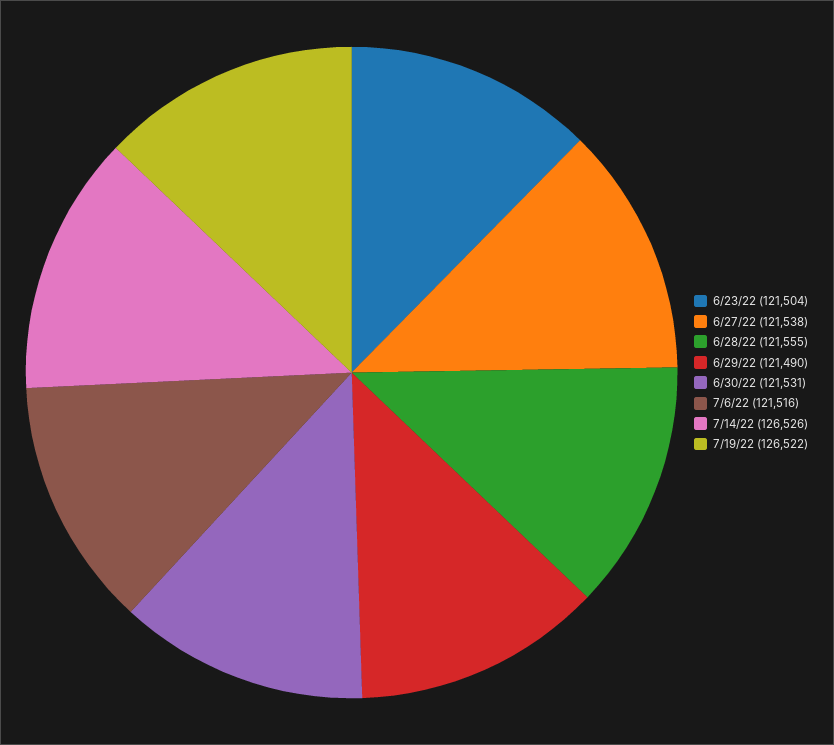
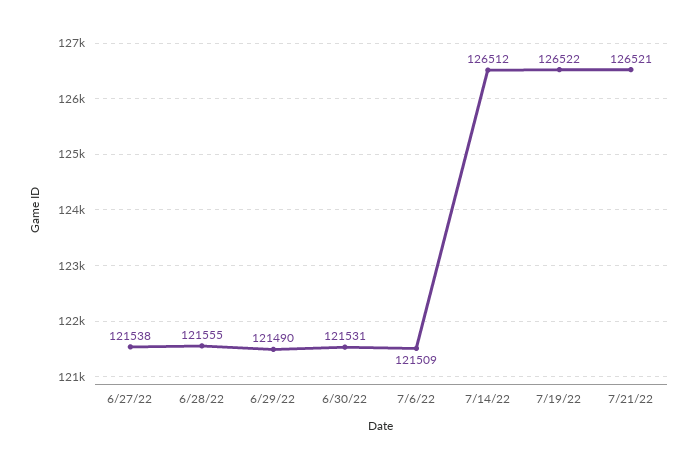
6/23/22: 121504 -> none
7/6/22: 121516 -> 121509
7/14/22: 126526 -> 126512
7/21/22: none -> 126521

